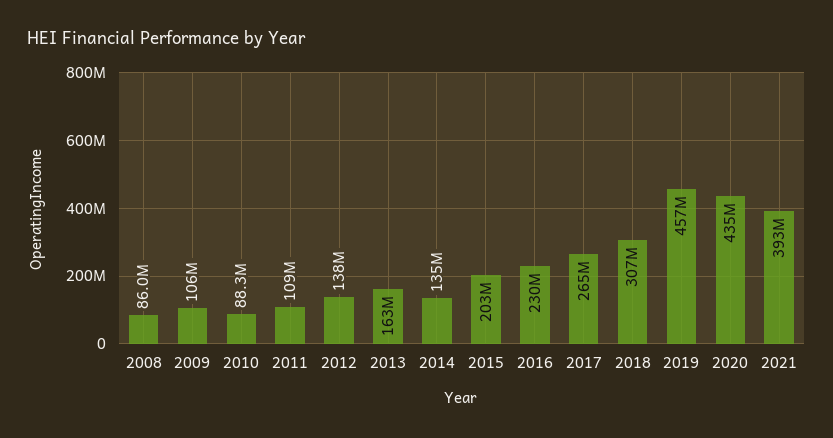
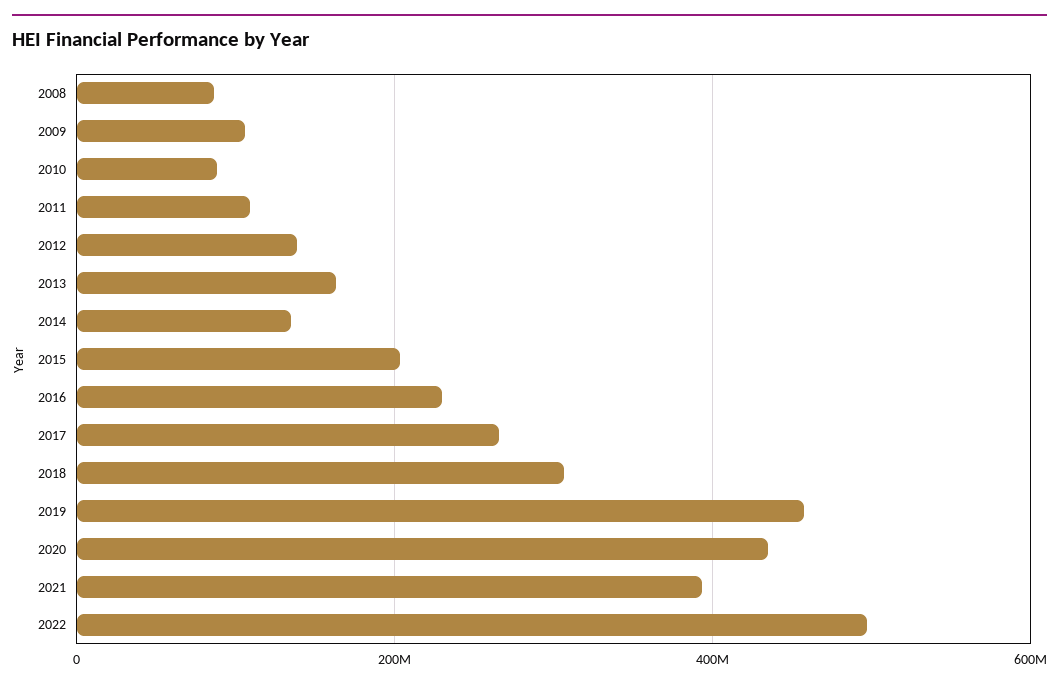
2022: none -> 500000000

